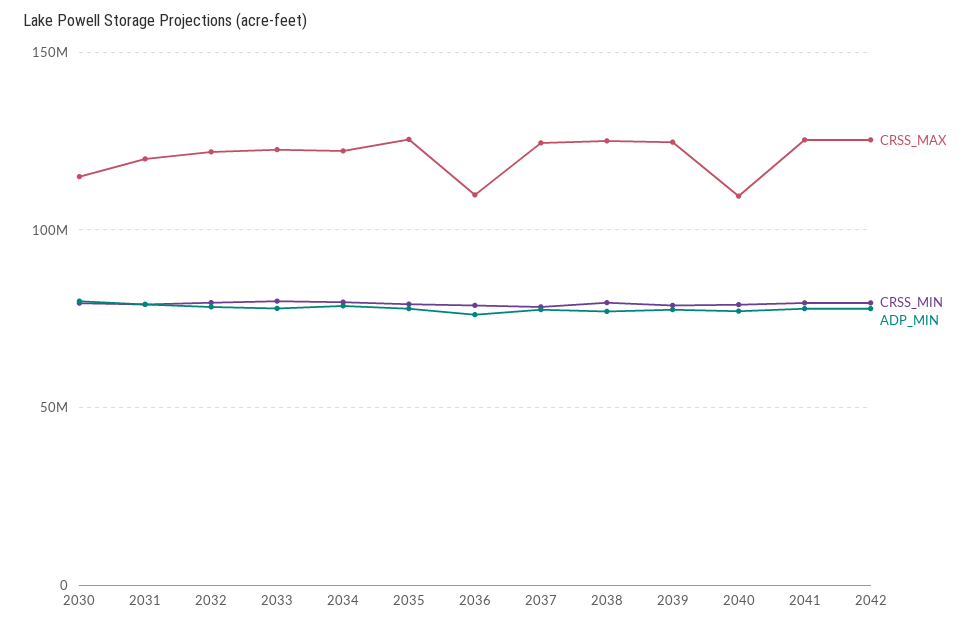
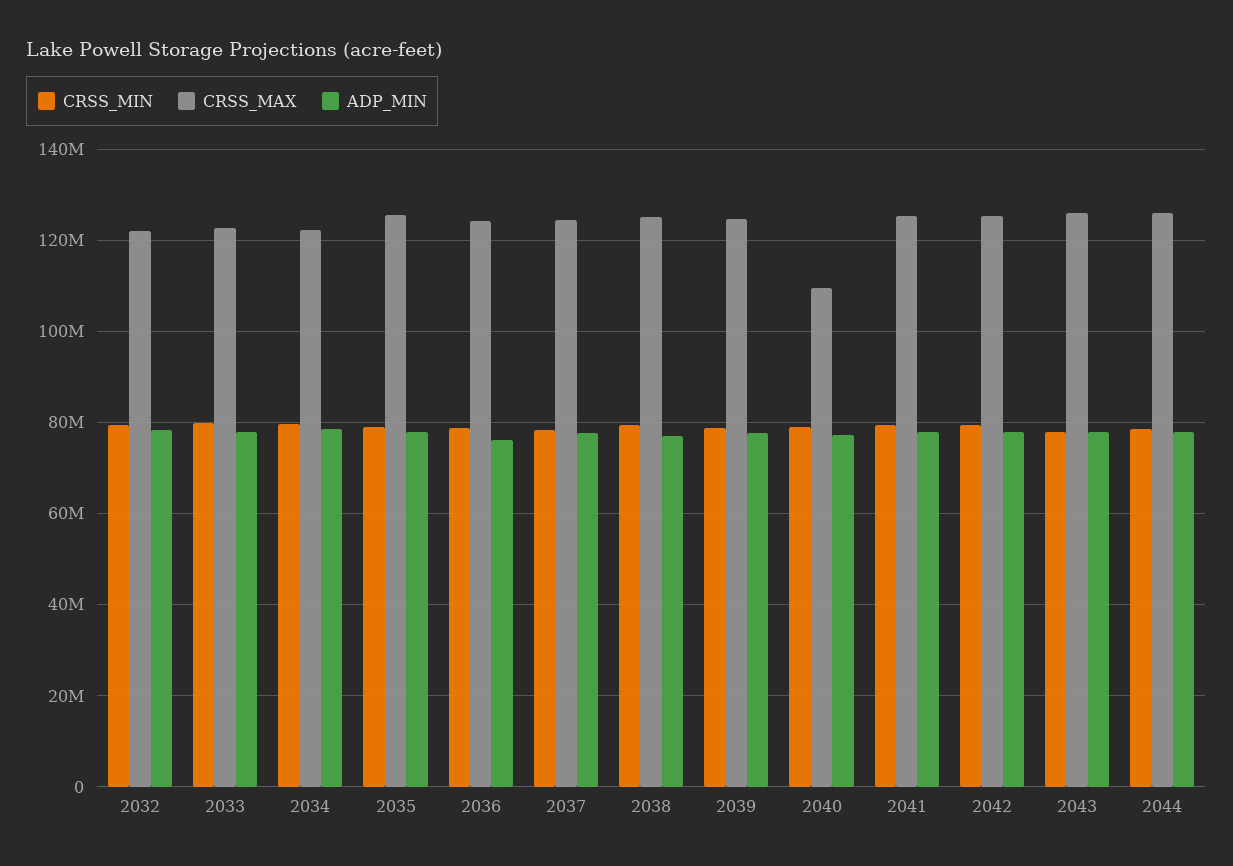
CRSS_MAX, 2030: 115000000 -> none
CRSS_MIN, 2030: 80000000 -> none
ADP_MIN, 2030: 80000000 -> none
CRSS_MAX, 2031: 120000000 -> none
CRSS_MIN, 2031: 80000000 -> none
ADP_MIN, 2031: 80000000 -> none
CRSS_MAX, 2036: 110000000 -> 124000000
CRSS_MIN, 2043: none -> 78000000
CRSS_MAX, 2043: none -> 126000000
ADP_MIN, 2043: none -> 78000000
CRSS_MIN, 2044: none -> 78000000
CRSS_MAX, 2044: none -> 126000000
ADP_MIN, 2044: none -> 78000000

